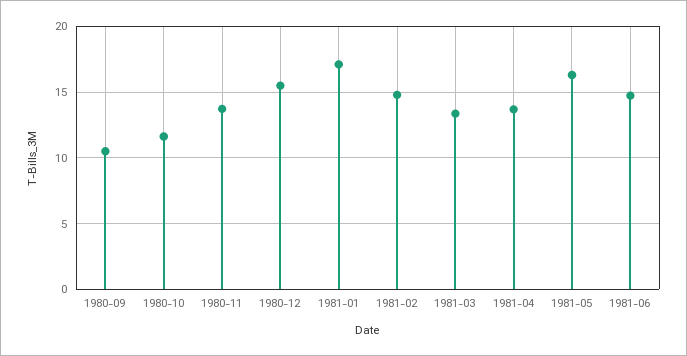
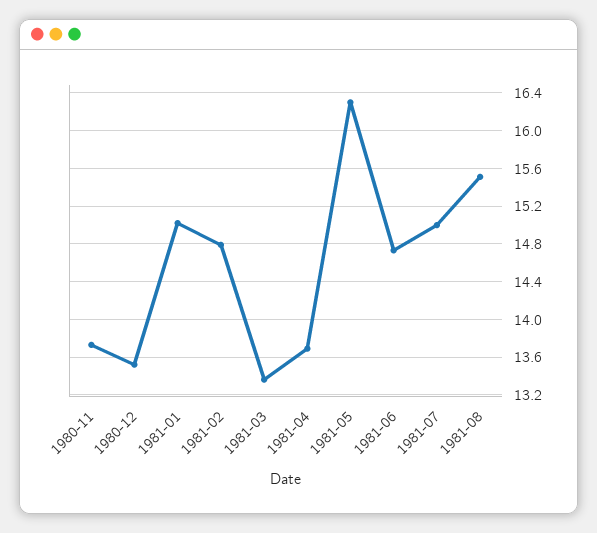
1980-09: 10.5 -> none
1980-10: 11.5 -> none
1980-12: 15.5 -> 13.5
1981-01: 17 -> 15
1981-07: none -> 15
1981-08: none -> 15.5

